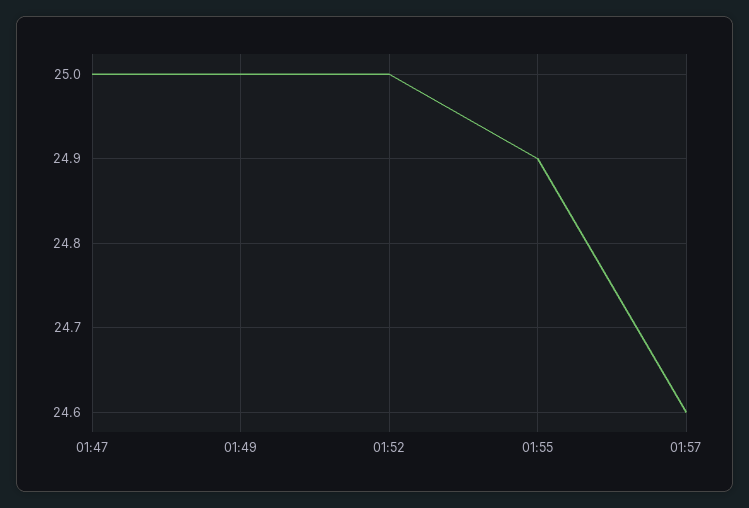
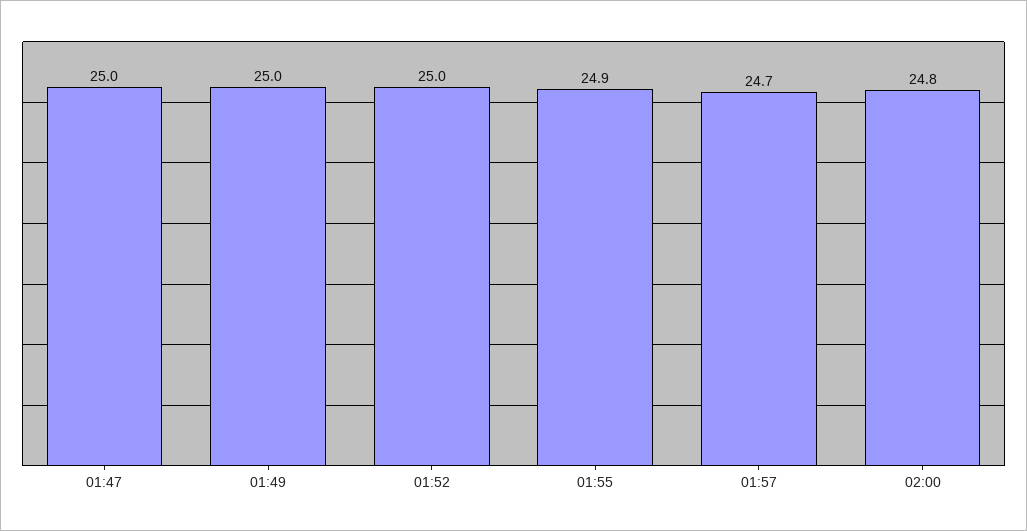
01:57: 24.6 -> 24.7
02:00: none -> 24.8

